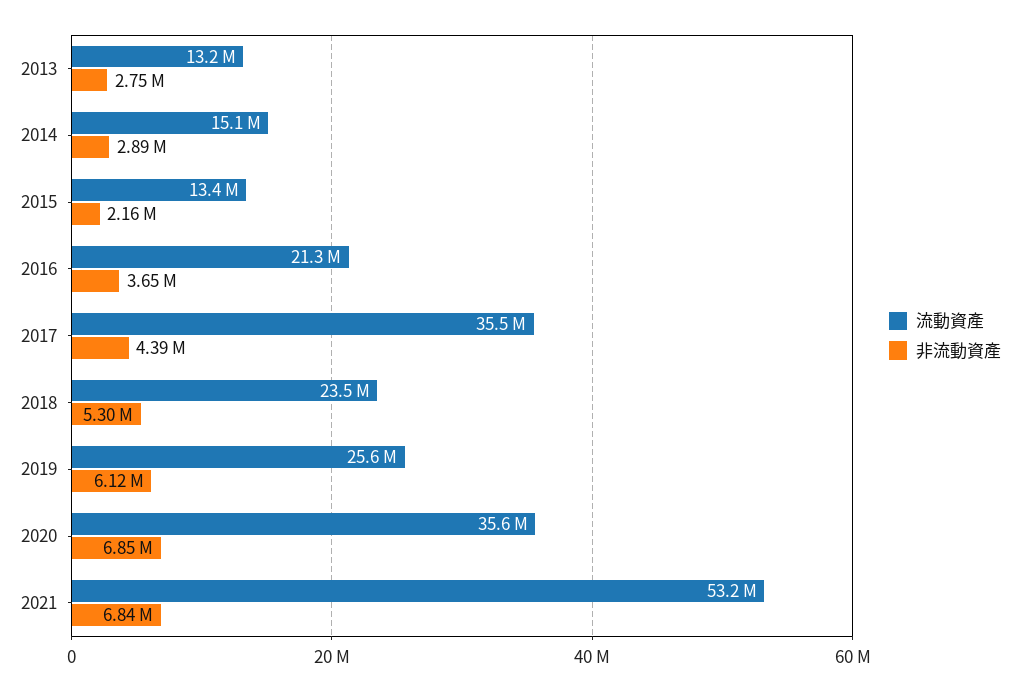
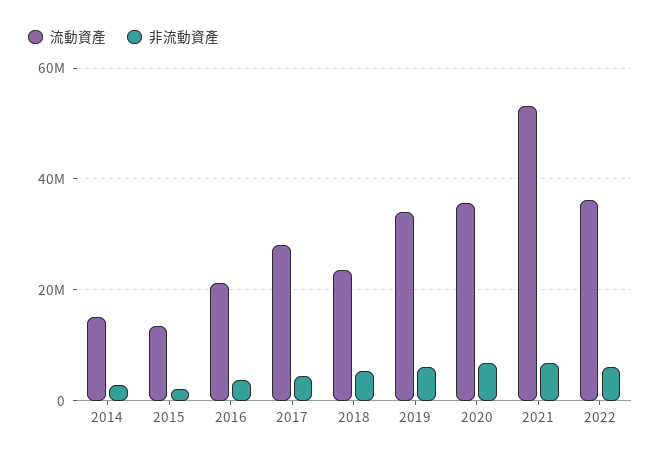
流動資產, 2013: 13200000 -> none
非流動資產, 2013: 2750000 -> none
流動資產, 2017: 35500000 -> 28000000
流動資產, 2019: 25600000 -> 34000000
流動資產, 2022: none -> 36000000
非流動資產, 2022: none -> 6000000

